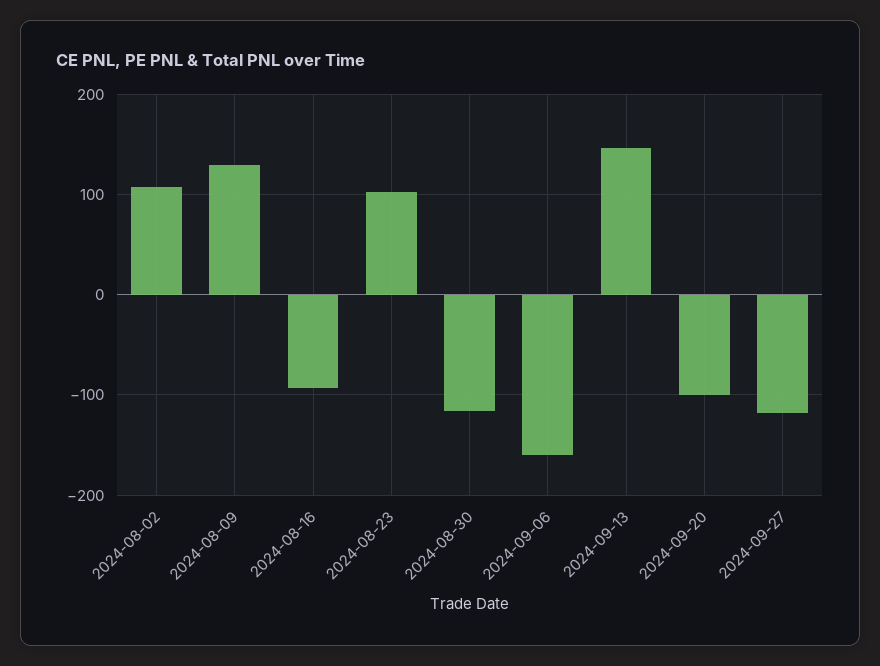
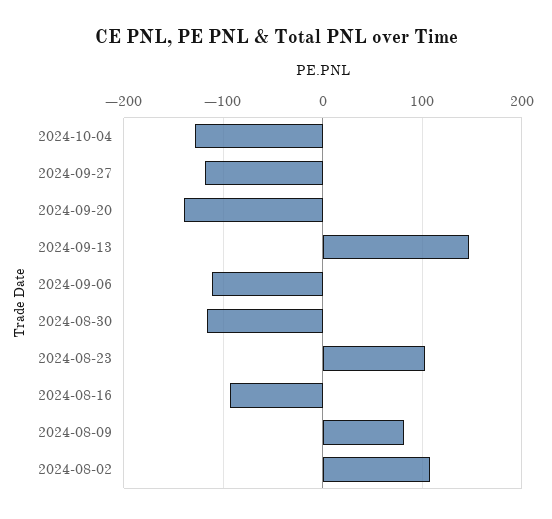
2024-08-09: 130 -> 80
2024-09-06: -160 -> -110
2024-09-20: -100 -> -140
2024-10-04: none -> -130

